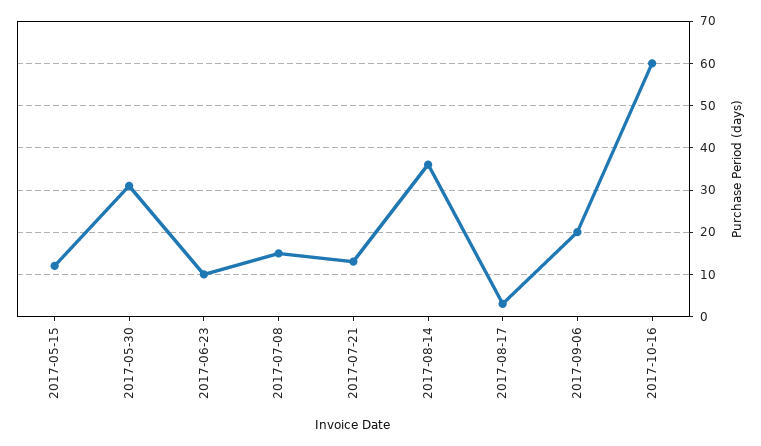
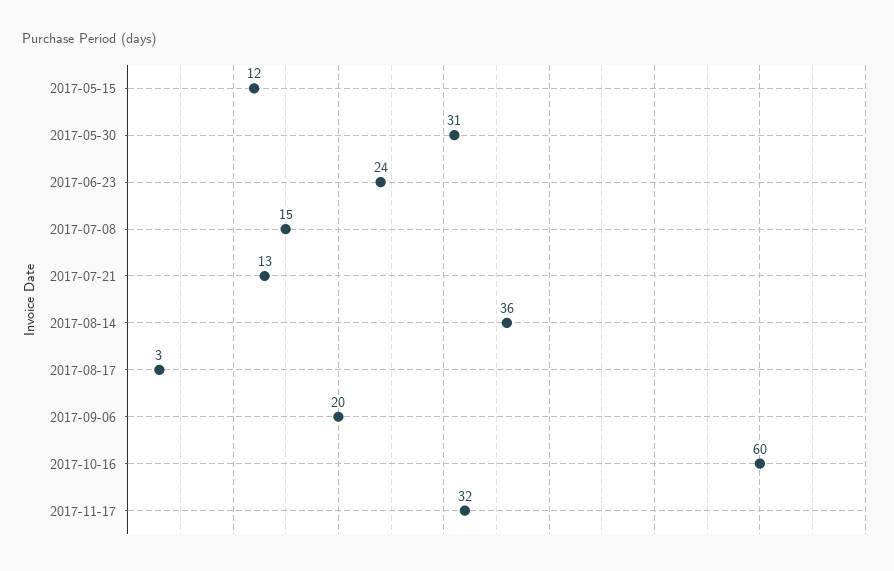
2017-06-23: 10 -> 24
2017-11-17: none -> 32

